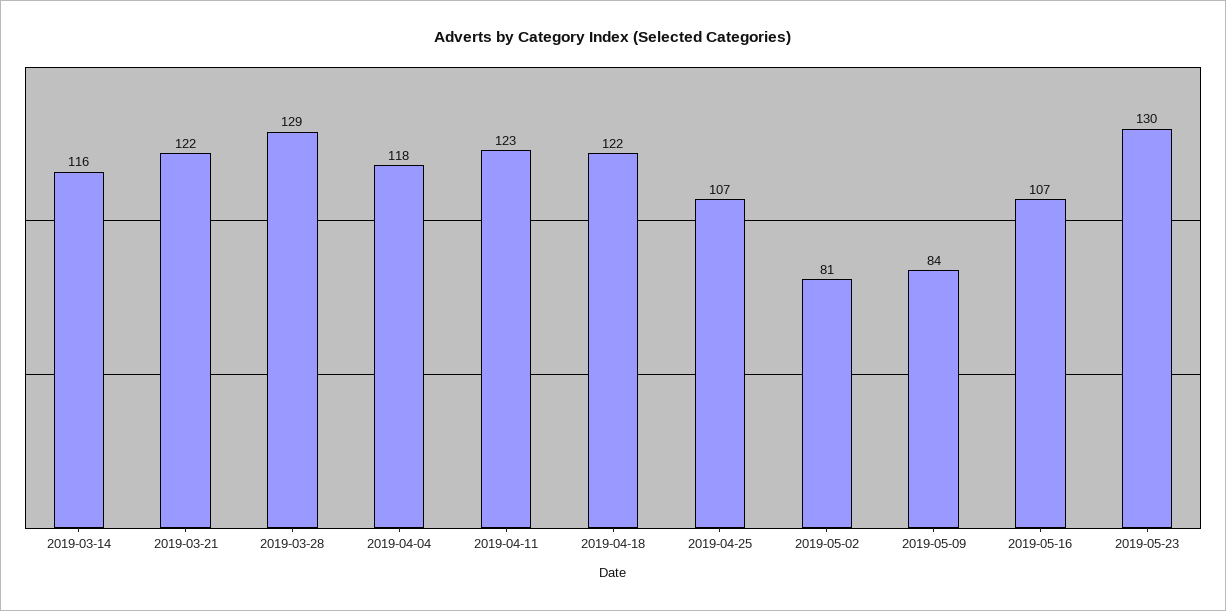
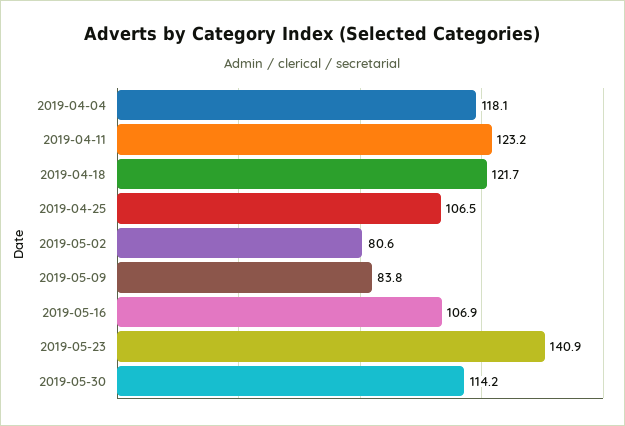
2019-03-14: 116 -> none
2019-03-21: 122 -> none
2019-03-28: 129 -> none
2019-05-23: 130 -> 140.9
2019-05-30: none -> 114.2

